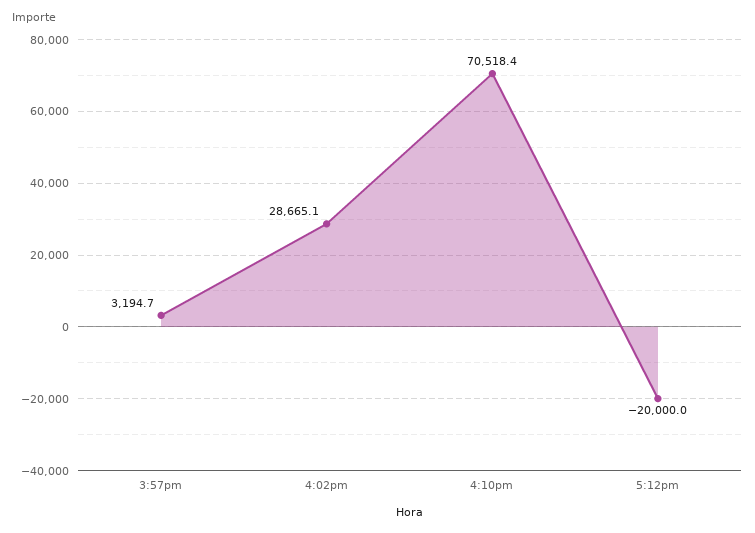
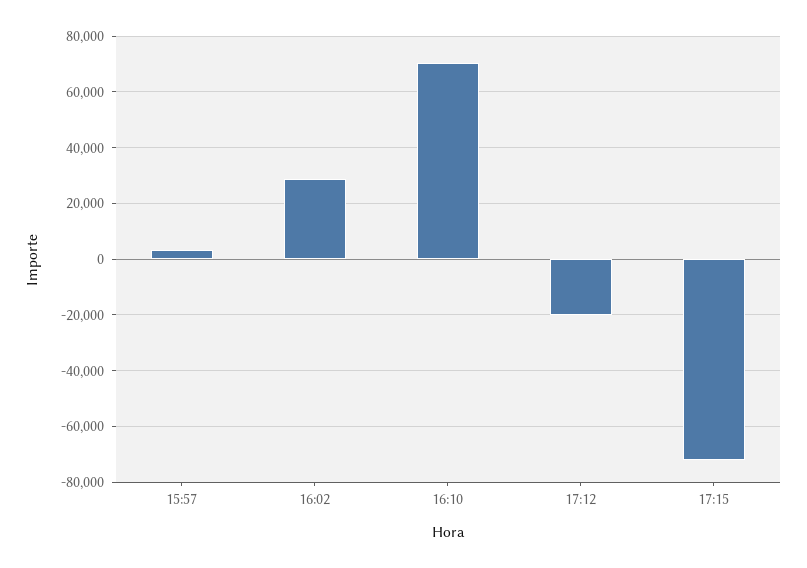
17:15: none -> -72500

